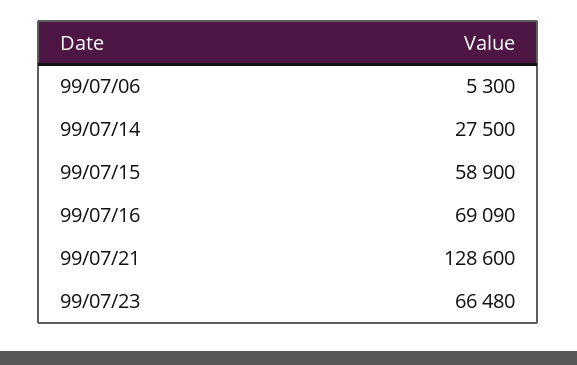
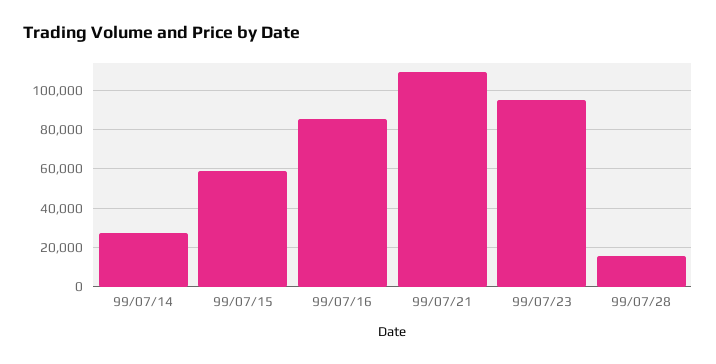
99/07/06: 5300 -> none
99/07/16: 69090 -> 85000
99/07/21: 128600 -> 110000
99/07/23: 66480 -> 95000
99/07/28: none -> 15000

